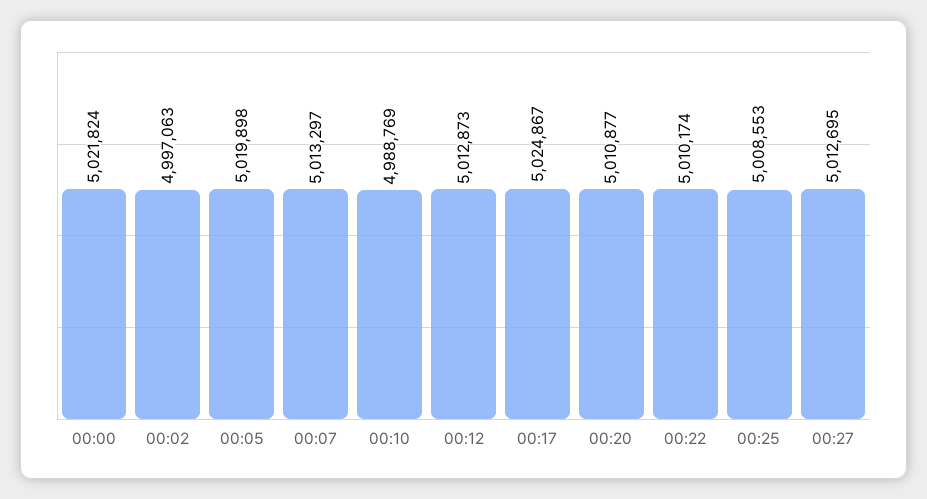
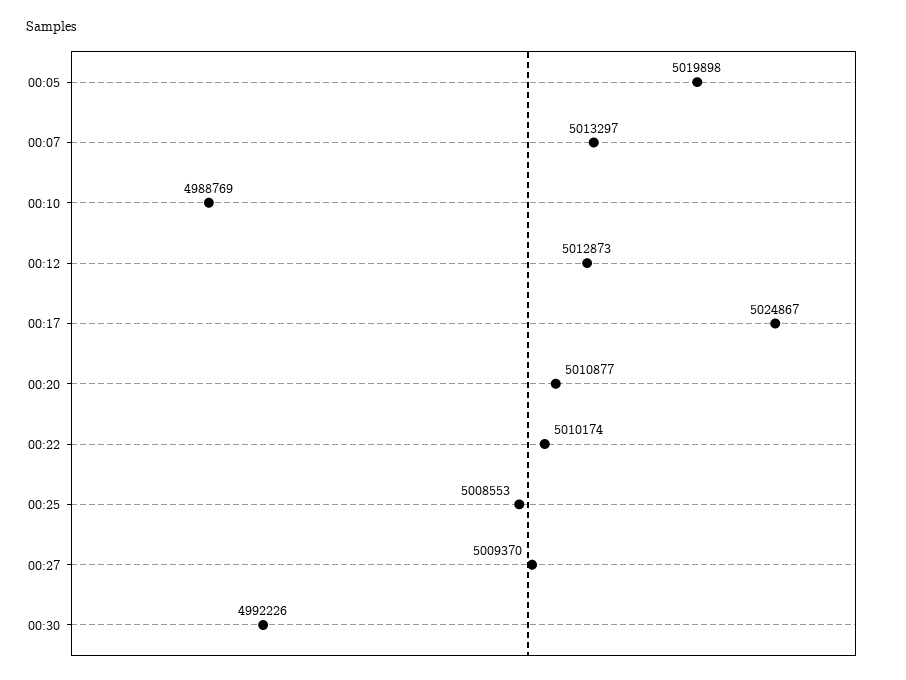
00:00: 5021824 -> none
00:02: 4997063 -> none
00:27: 5012695 -> 5009370
00:30: none -> 4992226

